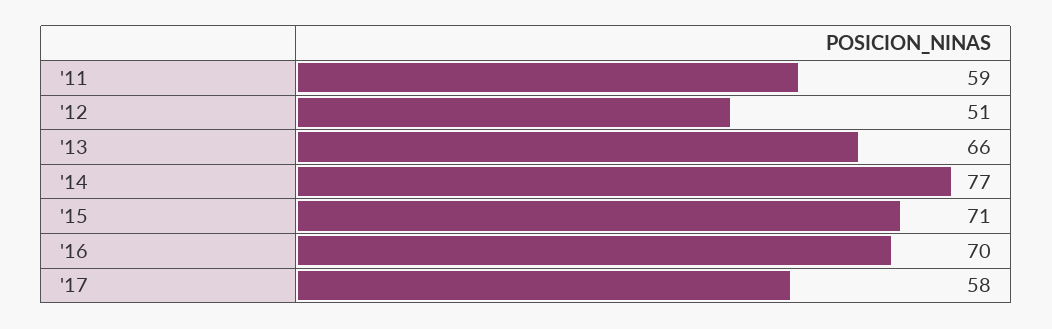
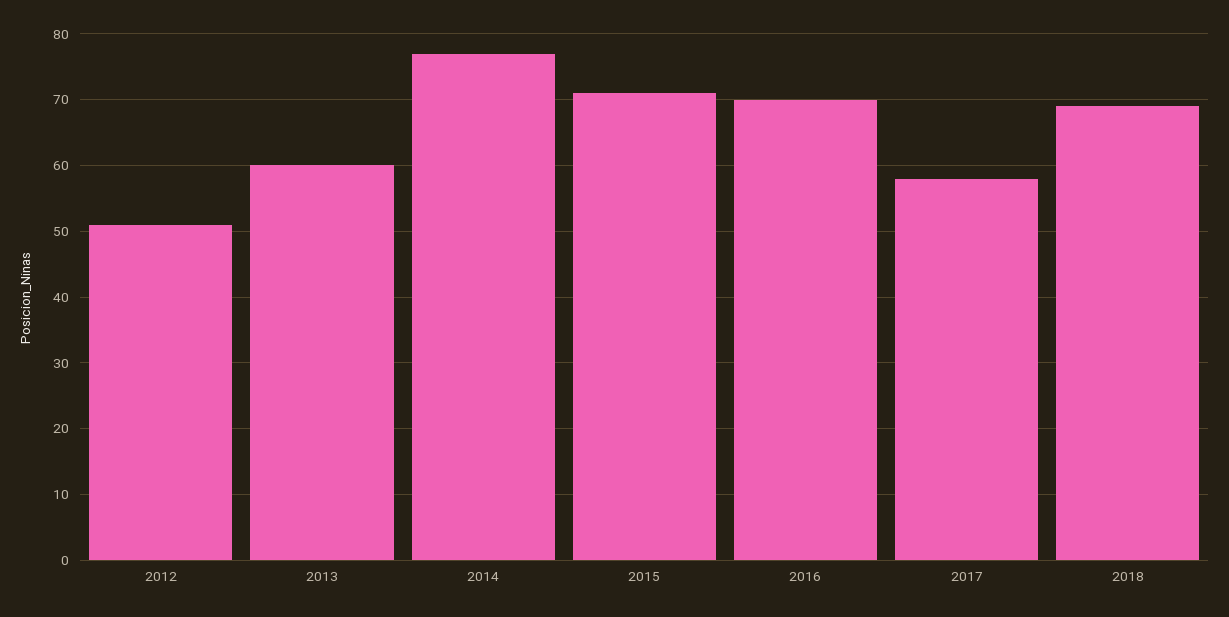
'11: 59 -> none
'13: 66 -> 60
2018: none -> 69

